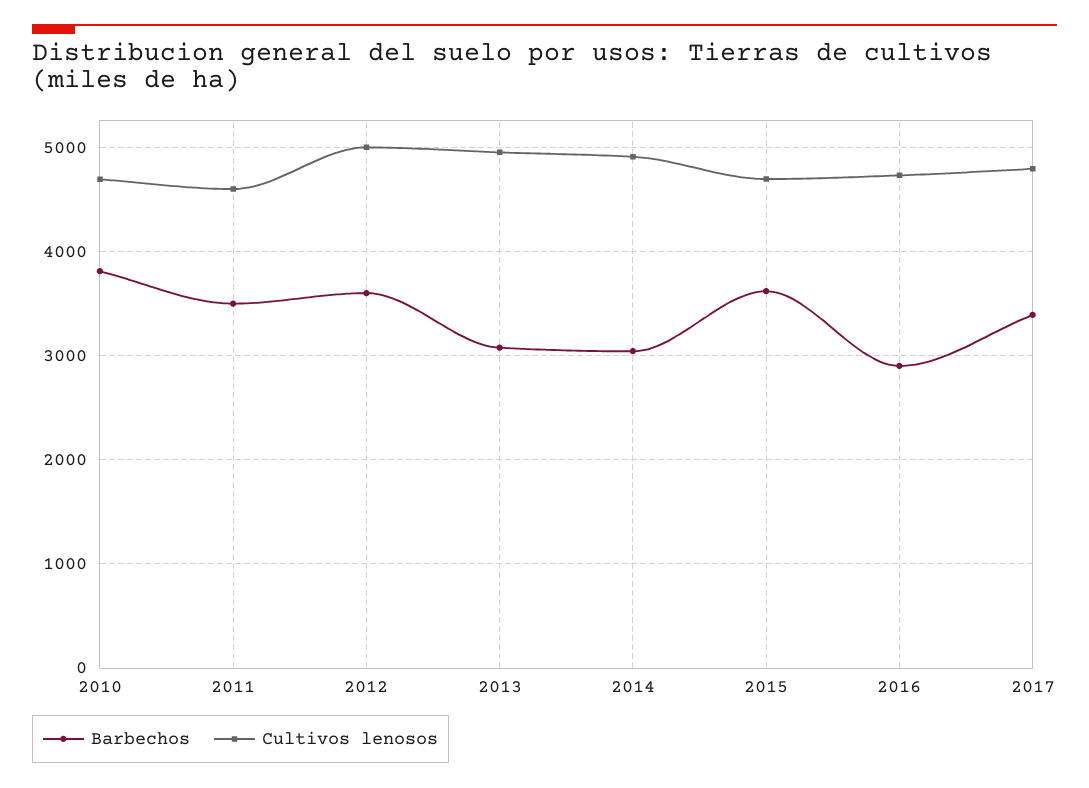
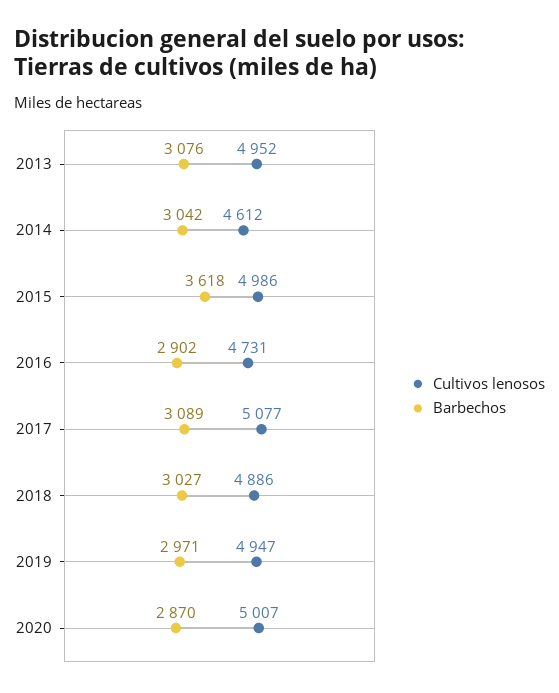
Barbechos, 2010: 3800 -> none
Cultivos lenosos, 2010: 4700 -> none
Barbechos, 2011: 3500 -> none
Cultivos lenosos, 2011: 4600 -> none
Barbechos, 2012: 3600 -> none
Cultivos lenosos, 2012: 5000 -> none
Cultivos lenosos, 2014: 4900 -> 4612
Cultivos lenosos, 2015: 4700 -> 4986
Barbechos, 2017: 3400 -> 3089
Cultivos lenosos, 2017: 4800 -> 5077
Cultivos lenosos, 2018: none -> 4886
Barbechos, 2018: none -> 3027
Cultivos lenosos, 2019: none -> 4947
Barbechos, 2019: none -> 2971
Cultivos lenosos, 2020: none -> 5007
Barbechos, 2020: none -> 2870

